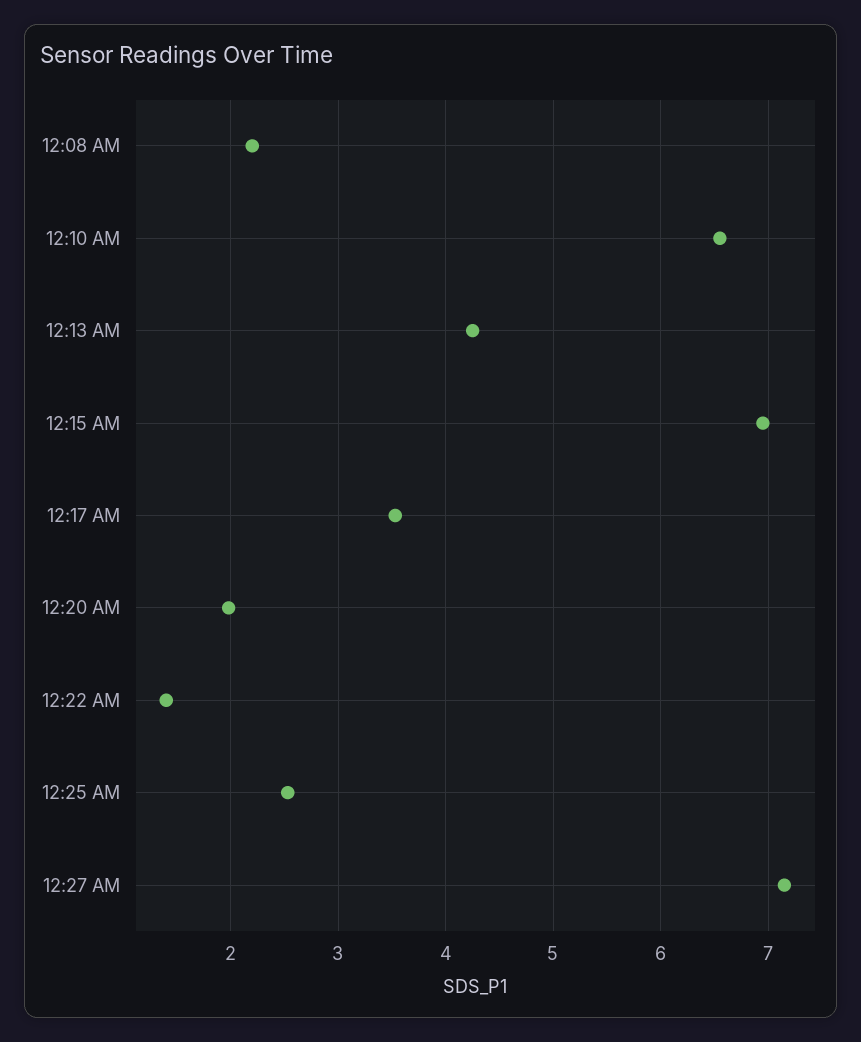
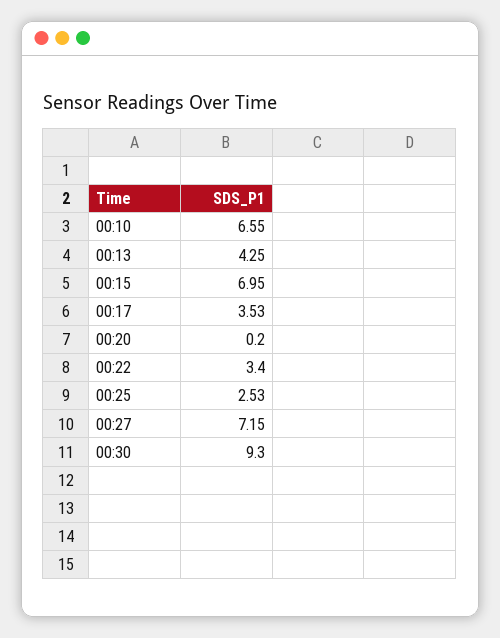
12:08 AM: 2.2 -> none
12:20 AM: 2 -> 0.2
12:22 AM: 1.4 -> 3.4
00:30: none -> 9.3

